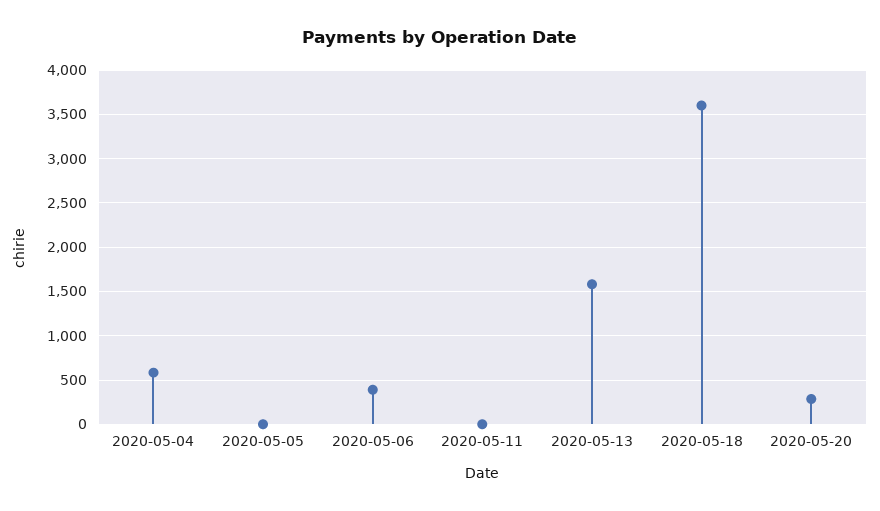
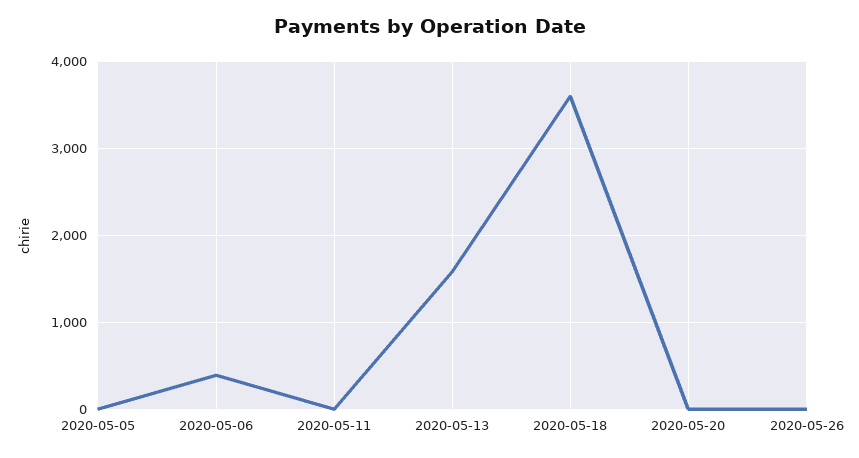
2020-05-04: 600 -> none
2020-05-20: 300 -> 0
2020-05-26: none -> 0

